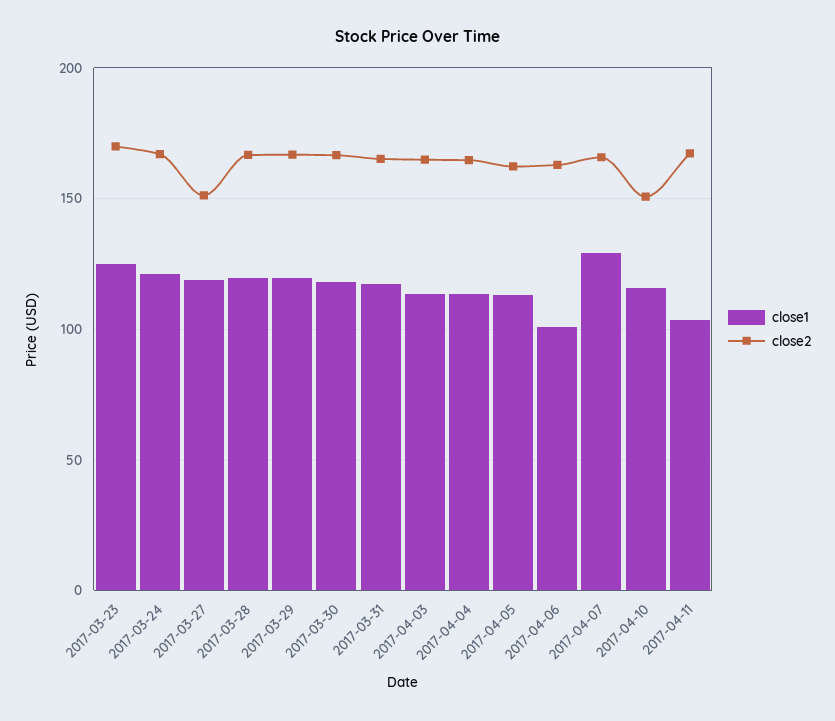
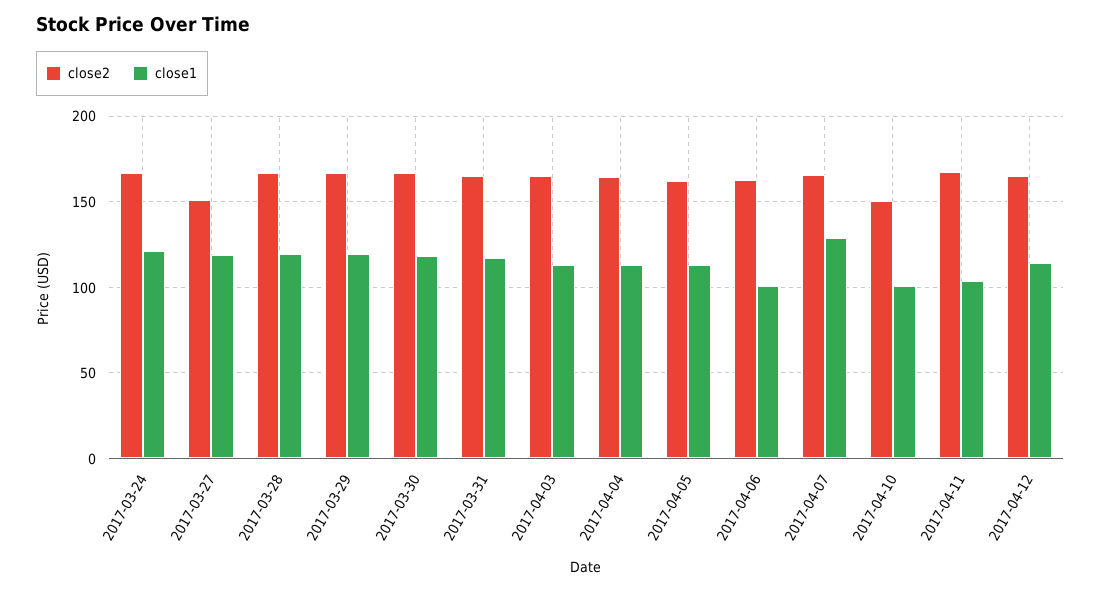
close1, 2017-03-23: 125 -> none
close2, 2017-03-23: 170 -> none
close1, 2017-04-10: 115 -> 100
close2, 2017-04-12: none -> 165
close1, 2017-04-12: none -> 115

